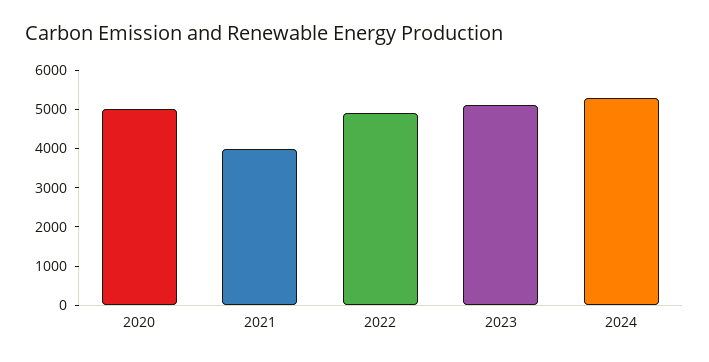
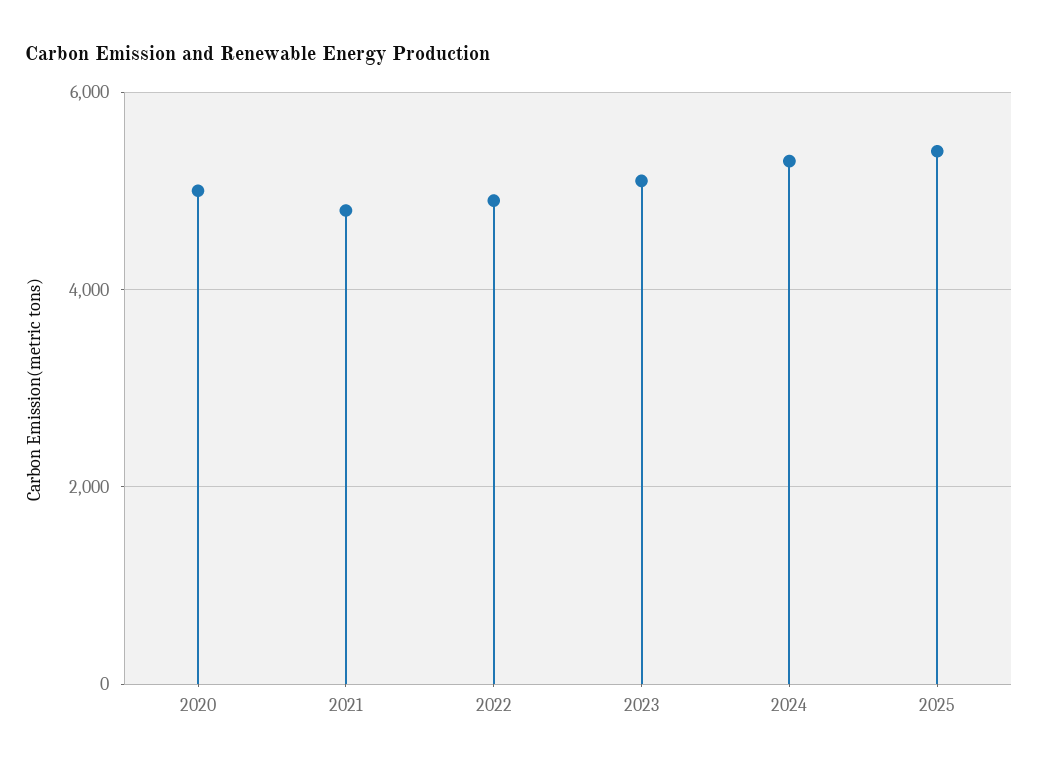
2021: 4000 -> 4800
2025: none -> 5400

